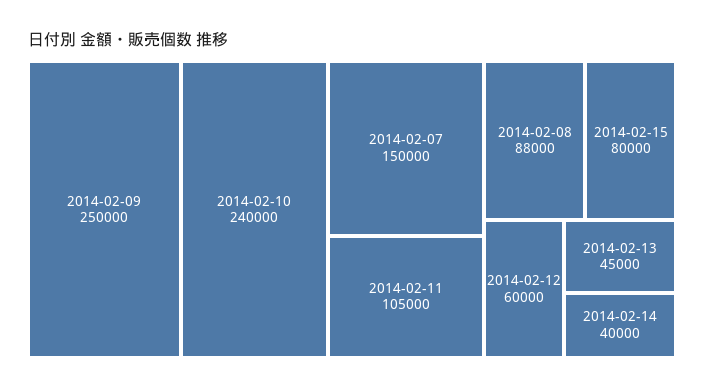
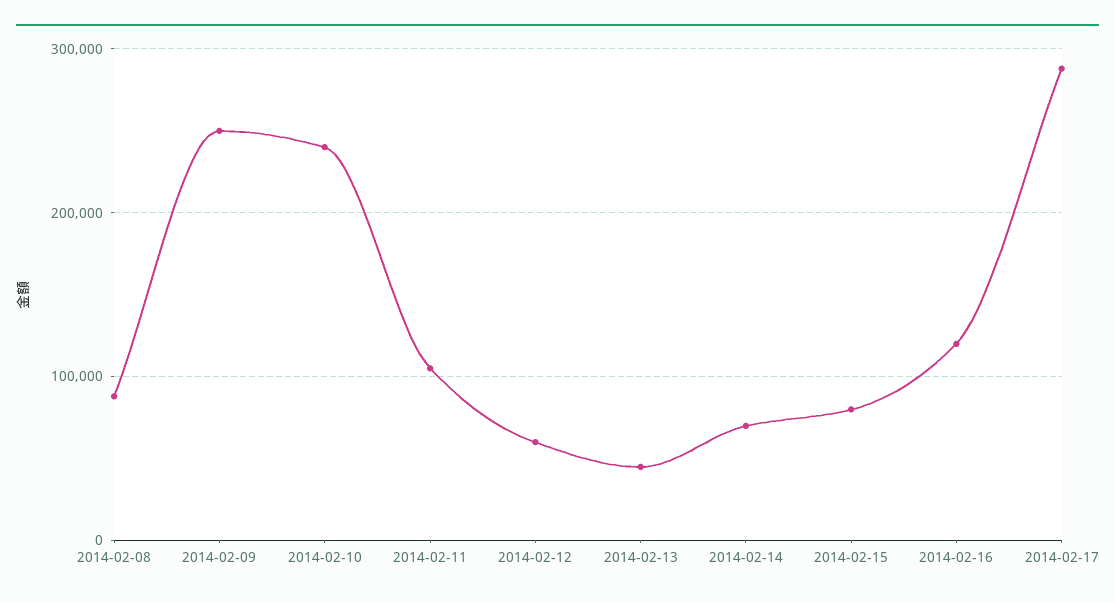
2014-02-07: 150000 -> none
2014-02-14: 40000 -> 70000
2014-02-16: none -> 120000
2014-02-17: none -> 290000

